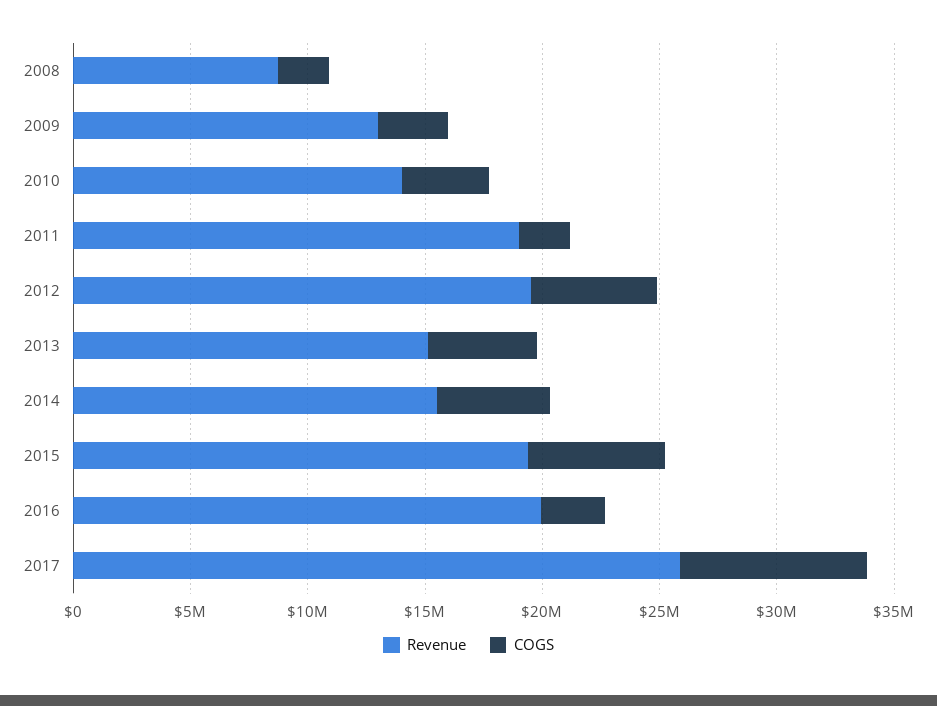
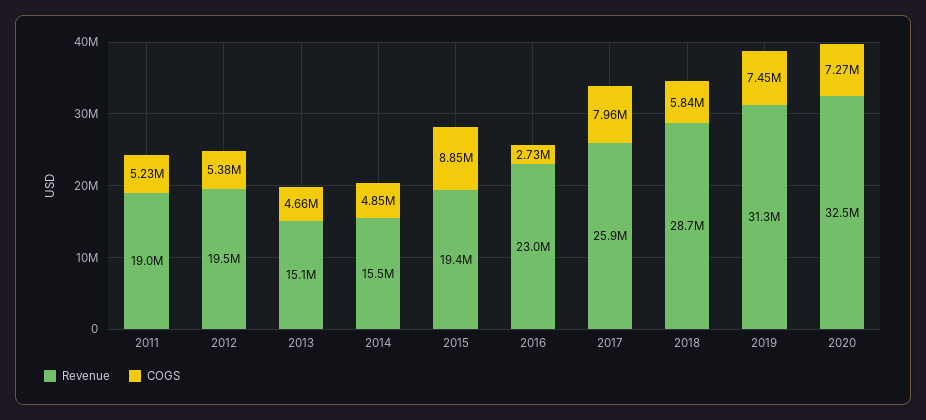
Revenue, 2008: 9000000 -> none
COGS, 2008: 2000000 -> none
Revenue, 2009: 13000000 -> none
COGS, 2009: 3000000 -> none
Revenue, 2010: 14000000 -> none
COGS, 2010: 4000000 -> none
COGS, 2011: 2000000 -> 5230000
COGS, 2015: 6000000 -> 8850000
Revenue, 2016: 20000000 -> 23000000
Revenue, 2018: none -> 28700000
COGS, 2018: none -> 5840000
Revenue, 2019: none -> 31300000
COGS, 2019: none -> 7450000
Revenue, 2020: none -> 32500000
COGS, 2020: none -> 7270000

